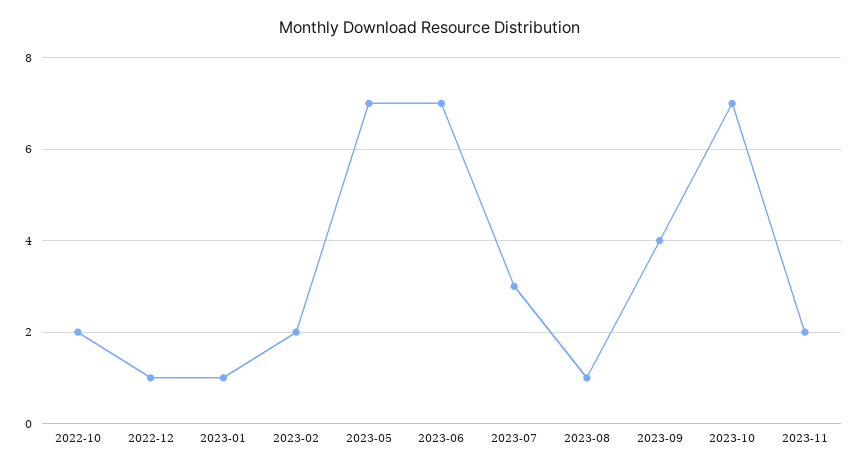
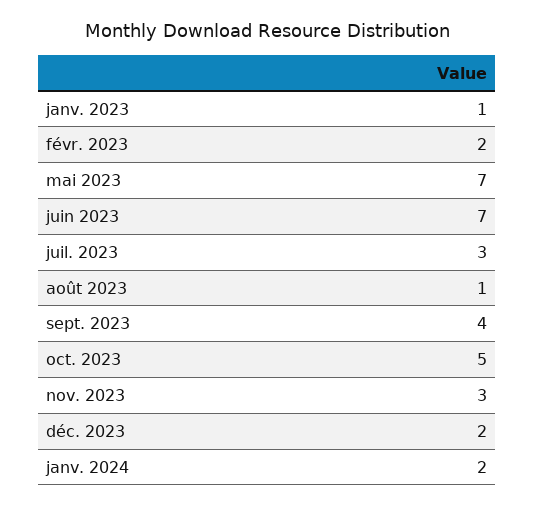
2022-10: 2 -> none
2022-12: 1 -> none
2023-10: 7 -> 5
2023-11: 2 -> 3
déc. 2023: none -> 2
janv. 2024: none -> 2

